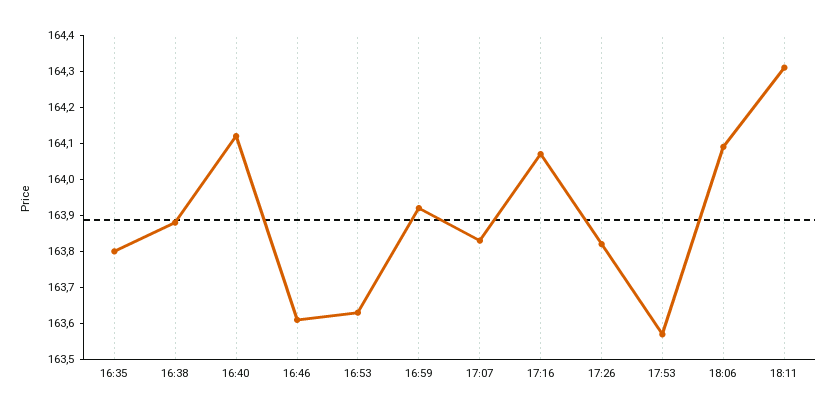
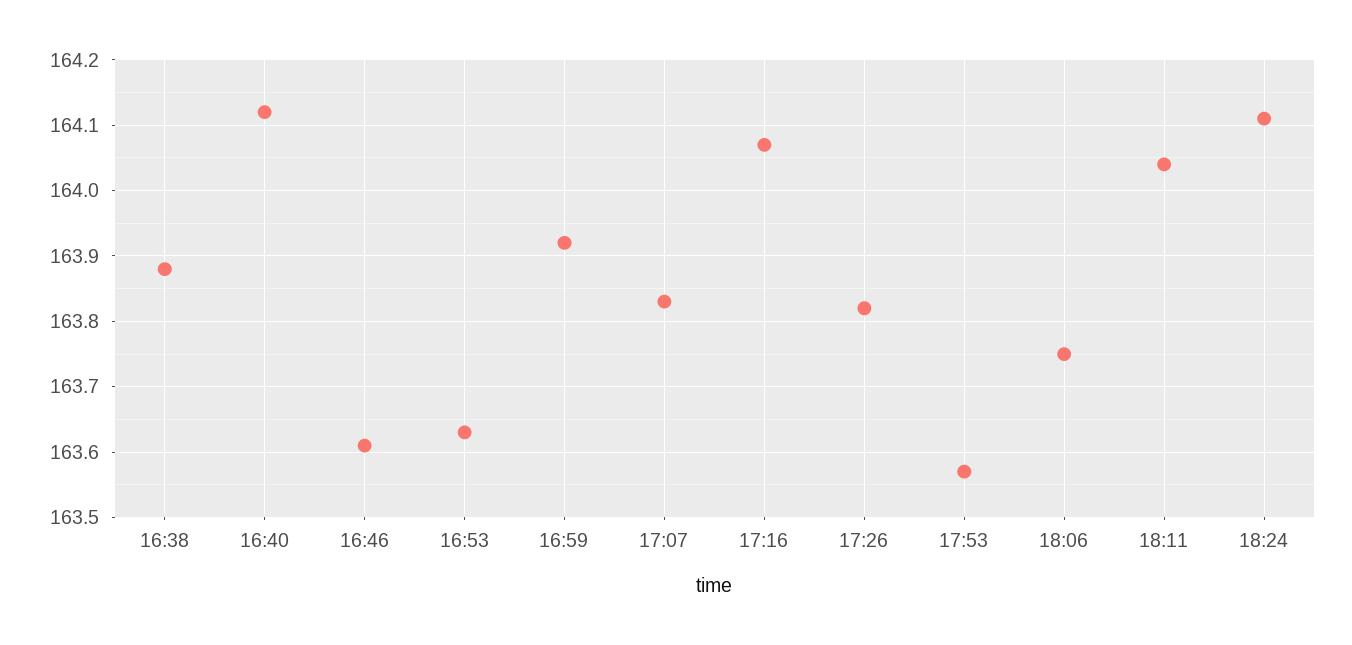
16:35: 163.8 -> none
18:06: 164.1 -> 163.75
18:11: 164.3 -> 164.04
18:24: none -> 164.11

